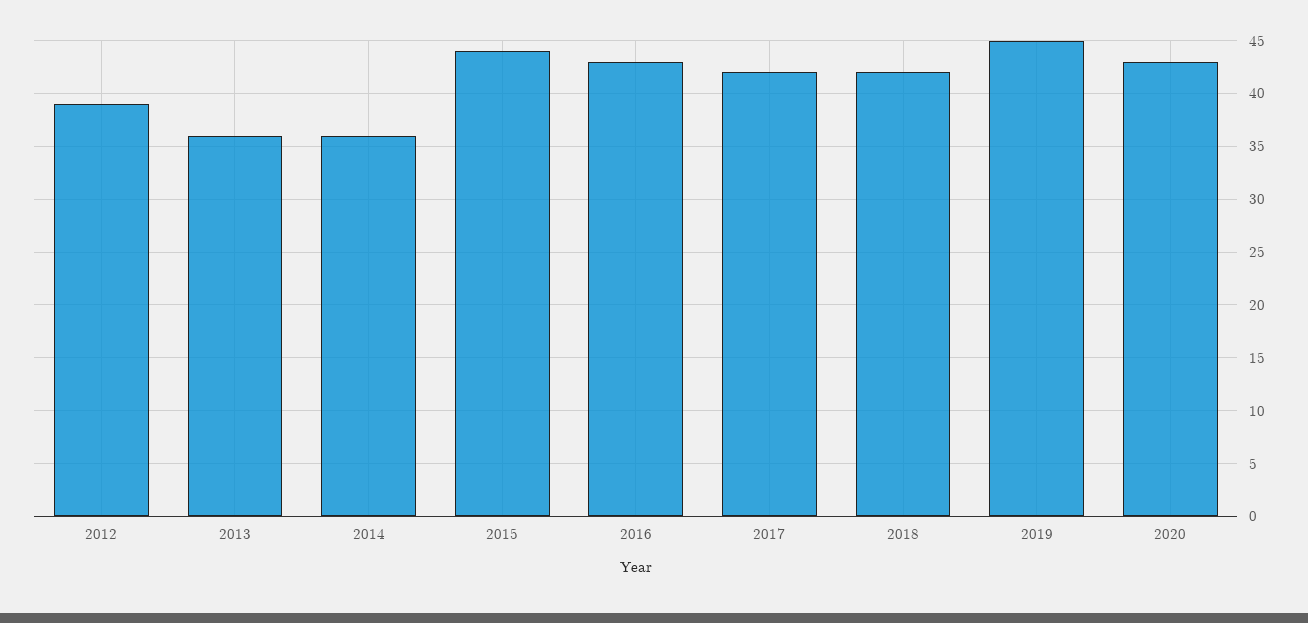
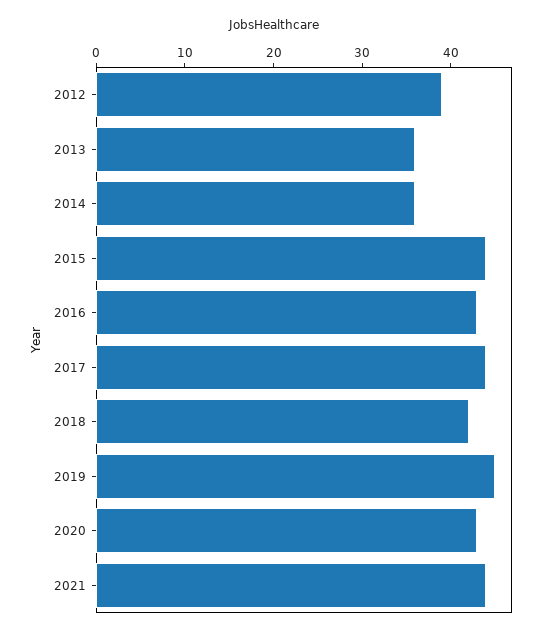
2017: 42 -> 44
2021: none -> 44

